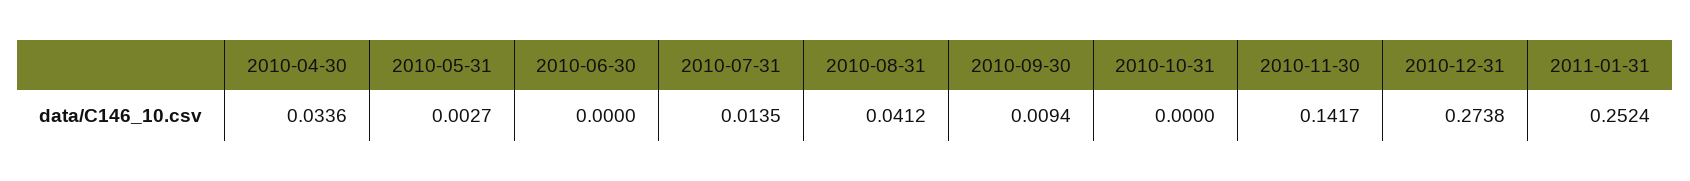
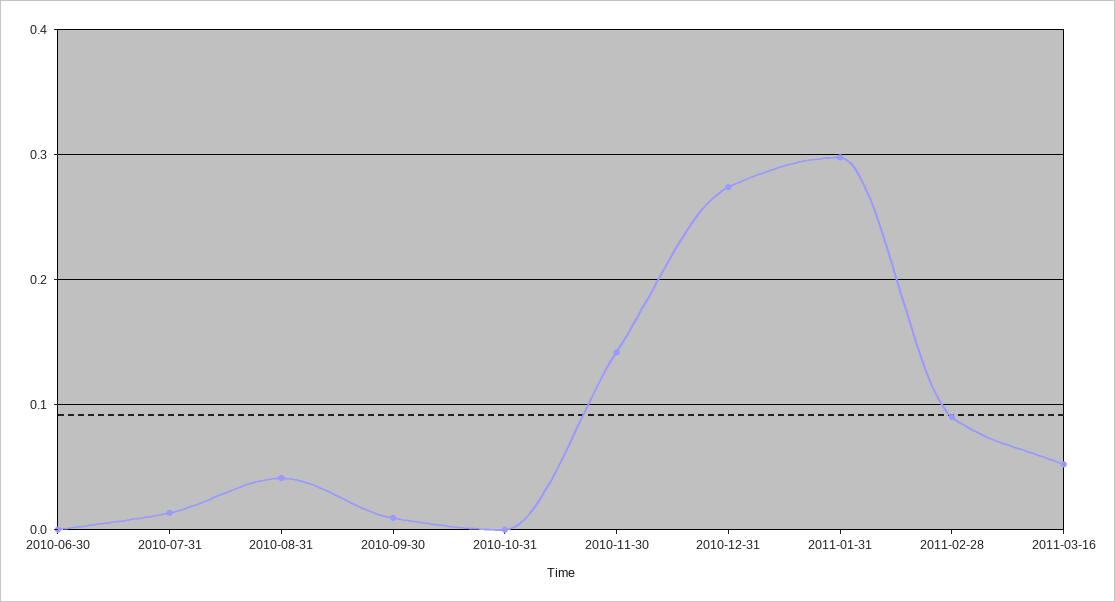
2010-04-30: 0.0336 -> none
2010-05-31: 0.0027 -> none
2011-01-31: 0.2524 -> 0.3
2011-02-28: none -> 0.09
2011-03-16: none -> 0.05

